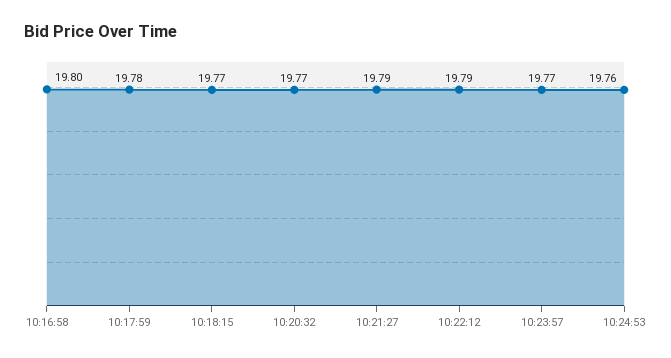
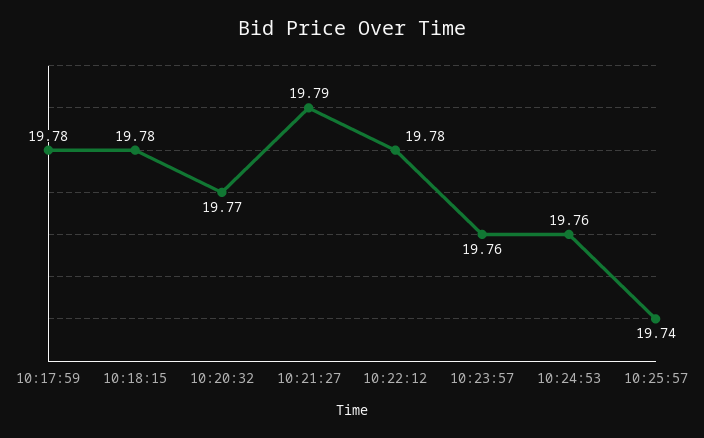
10:16:58: 19.8 -> none
10:18:15: 19.77 -> 19.78
10:22:12: 19.79 -> 19.78
10:23:57: 19.77 -> 19.76
10:25:57: none -> 19.74

